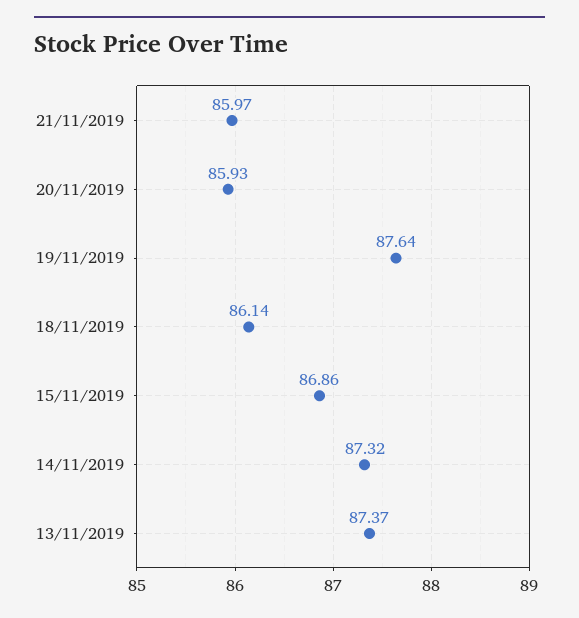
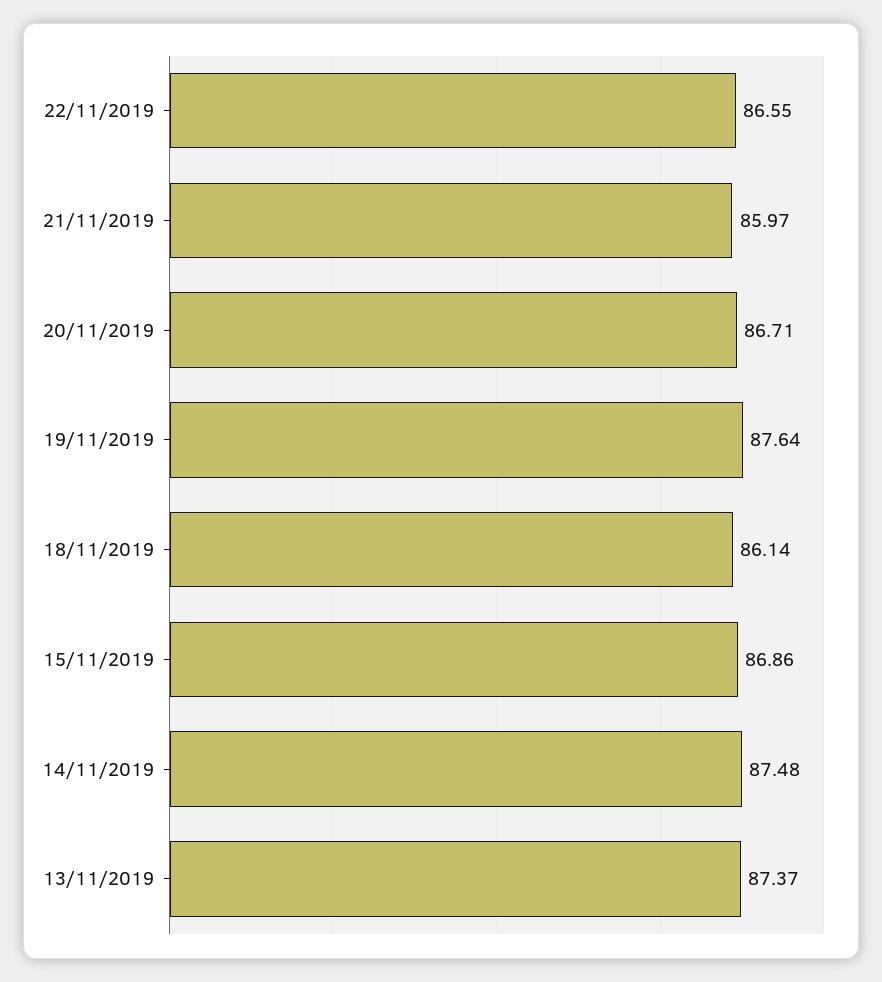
20/11/2019: 85.93 -> 86.71
14/11/2019: 87.32 -> 87.48
22/11/2019: none -> 86.55

